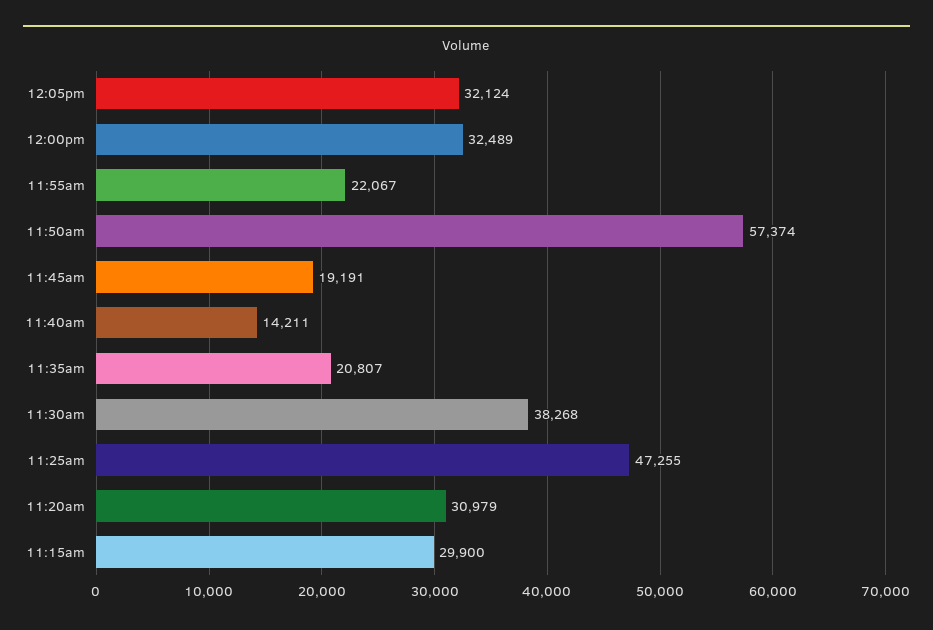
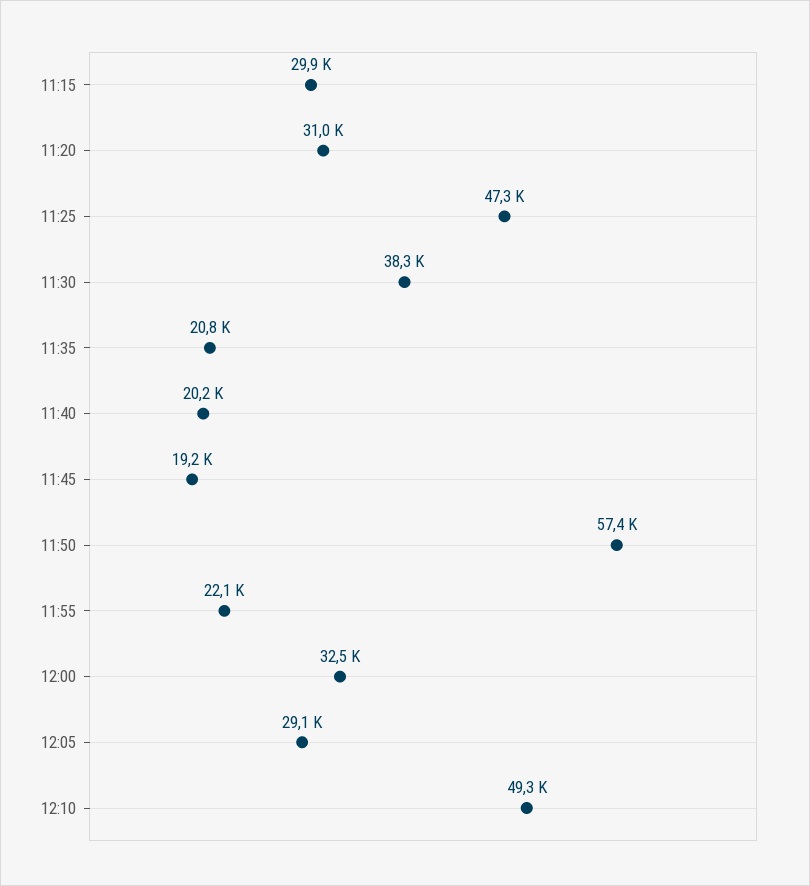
12:05pm: 32124 -> 29100
11:40am: 14211 -> 20200
12:10: none -> 49300

